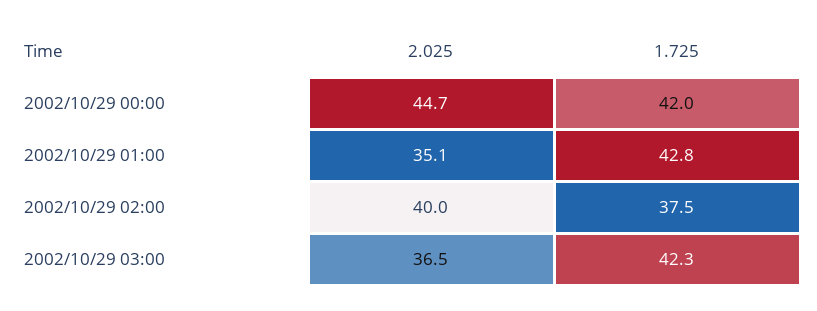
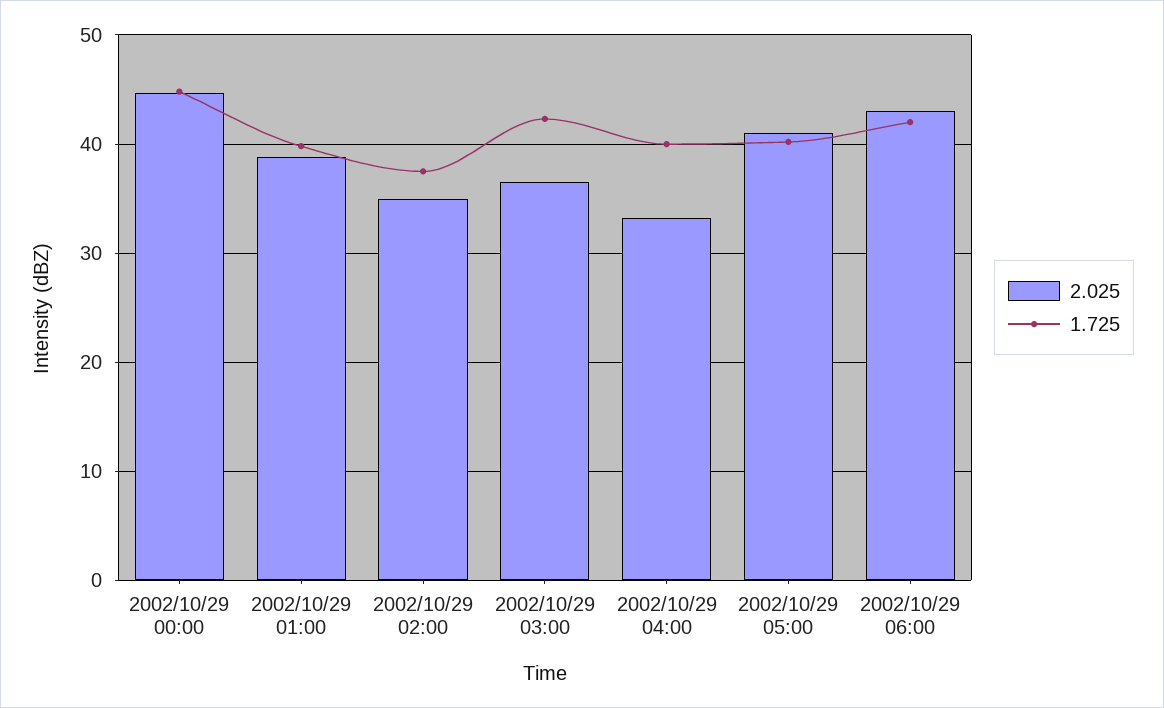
1.725, 2002/10/29 00:00: 42 -> 45
2.025, 2002/10/29 01:00: 35.1 -> 39
1.725, 2002/10/29 01:00: 42.8 -> 40
2.025, 2002/10/29 02:00: 40 -> 35
2.025, 2002/10/29 04:00: none -> 33
1.725, 2002/10/29 04:00: none -> 40
2.025, 2002/10/29 05:00: none -> 41
1.725, 2002/10/29 05:00: none -> 40
2.025, 2002/10/29 06:00: none -> 43
1.725, 2002/10/29 06:00: none -> 42

